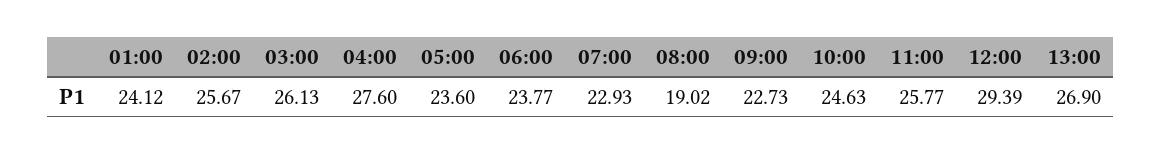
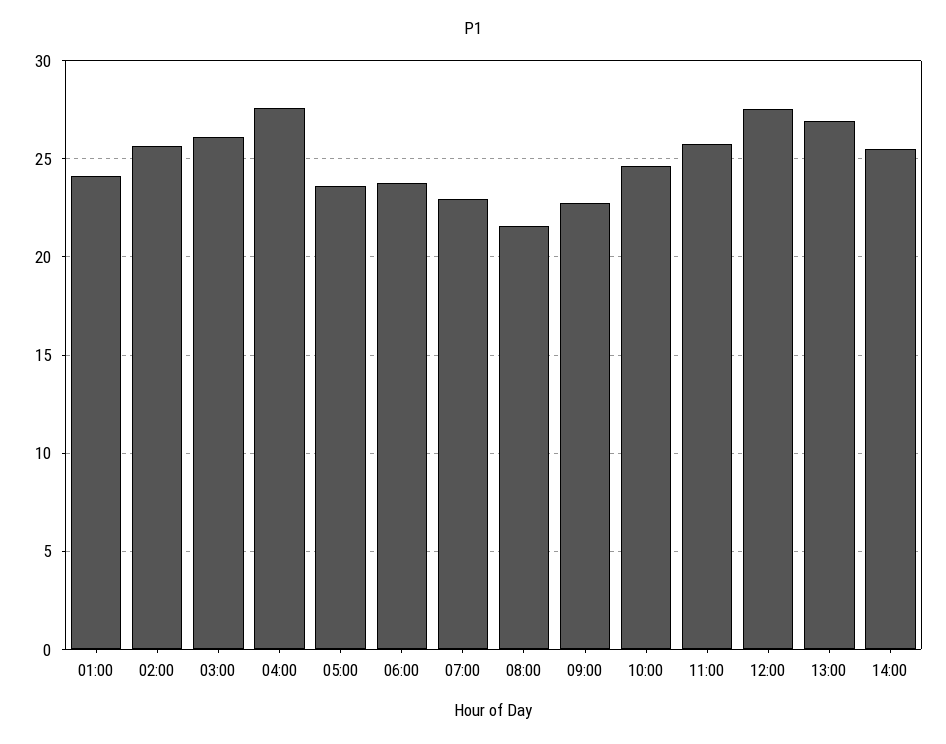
08:00: 19.02 -> 21.5
12:00: 29.39 -> 27.5
14:00: none -> 25.5

